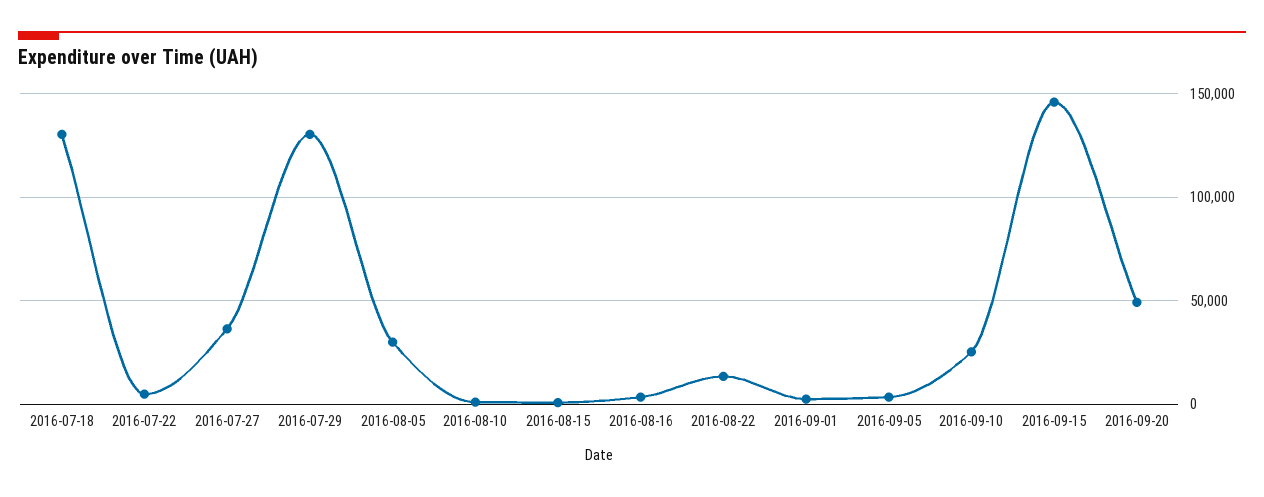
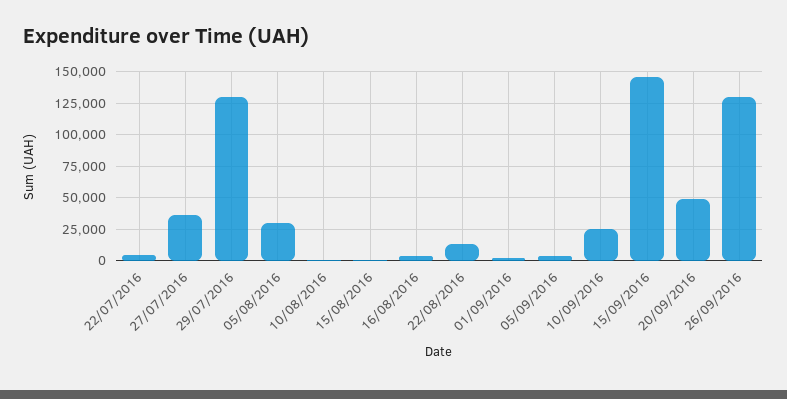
2016-07-18: 130000 -> none
26/09/2016: none -> 130000

